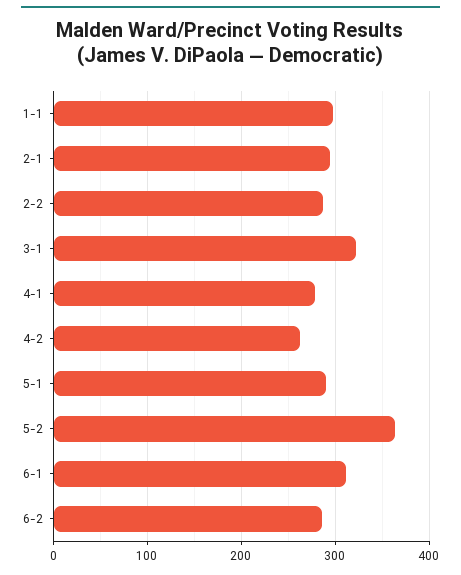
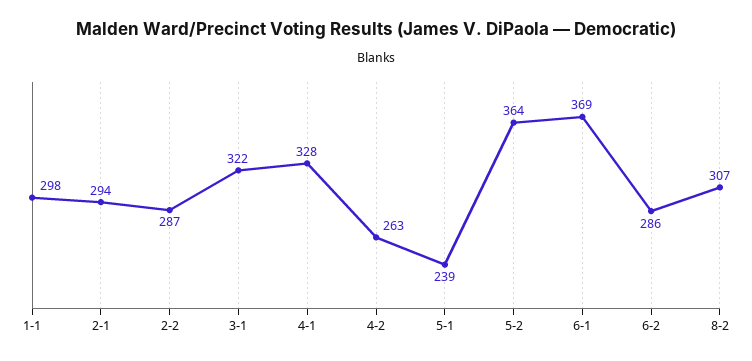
4-1: 280 -> 328
5-1: 290 -> 239
6-1: 310 -> 369
8-2: none -> 307

